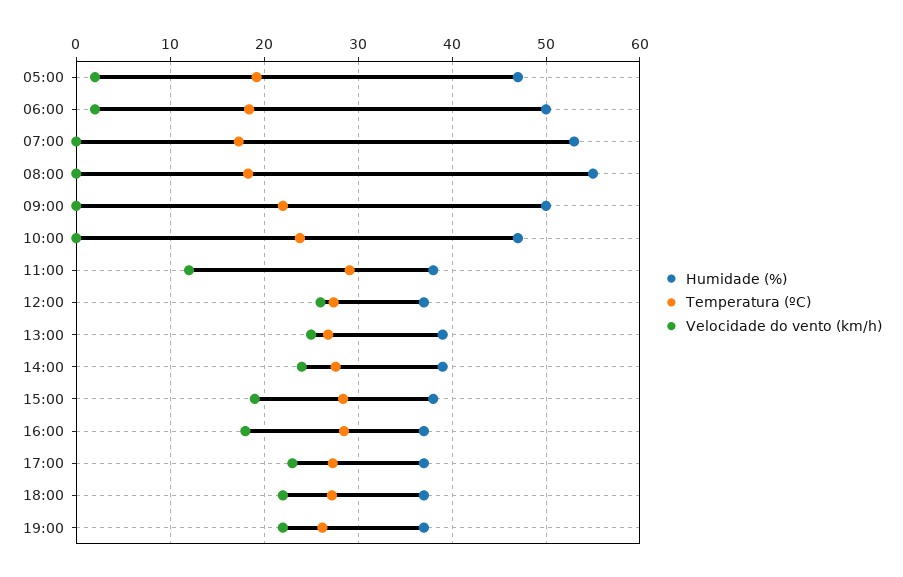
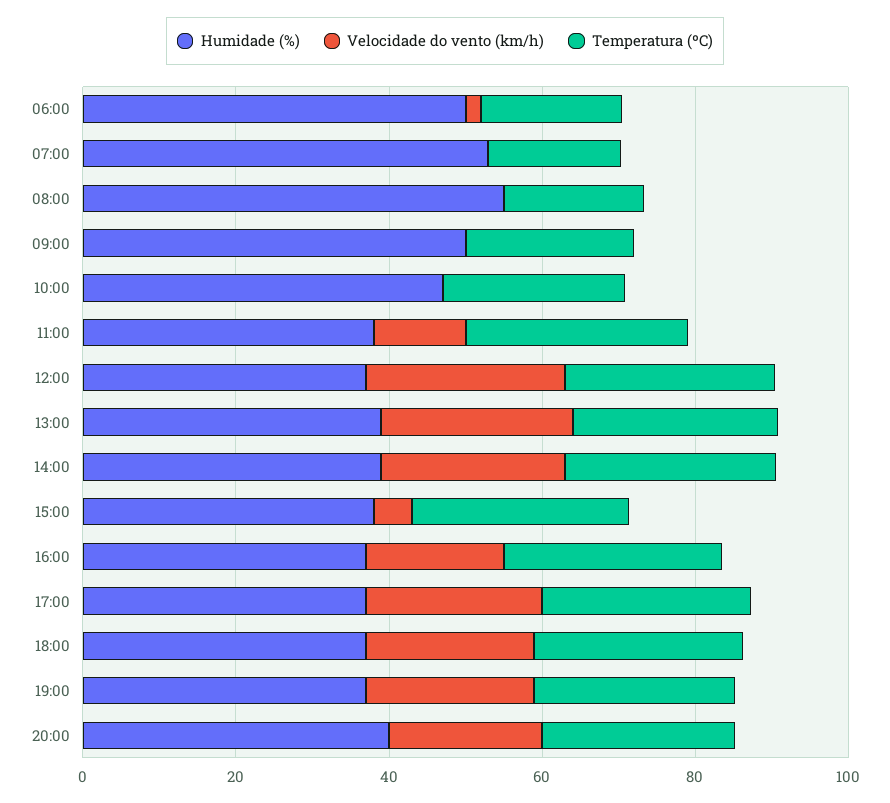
Humidade (%), 05:00: 47 -> none
Temperatura (ºC), 05:00: 19 -> none
Velocidade do vento (km/h), 05:00: 2 -> none
Velocidade do vento (km/h), 15:00: 19 -> 5
Humidade (%), 20:00: none -> 40
Velocidade do vento (km/h), 20:00: none -> 20
Temperatura (ºC), 20:00: none -> 25

